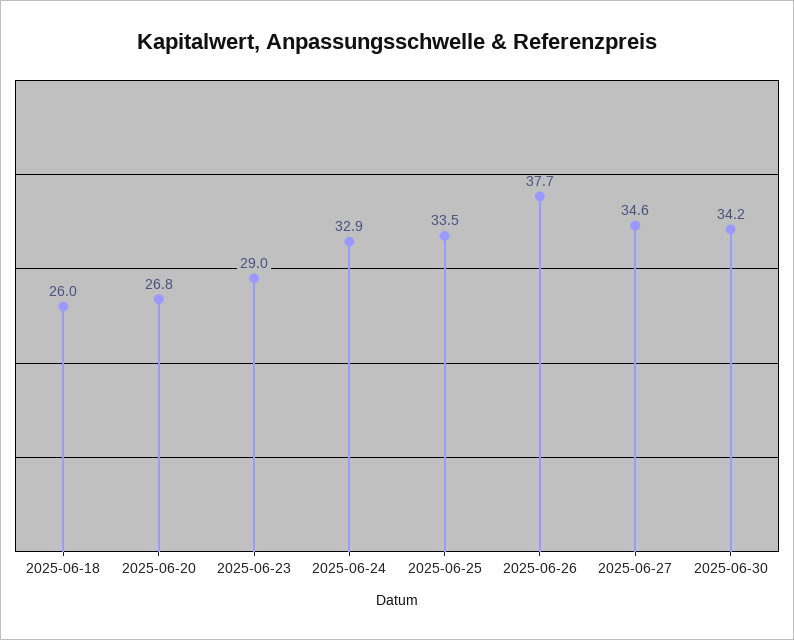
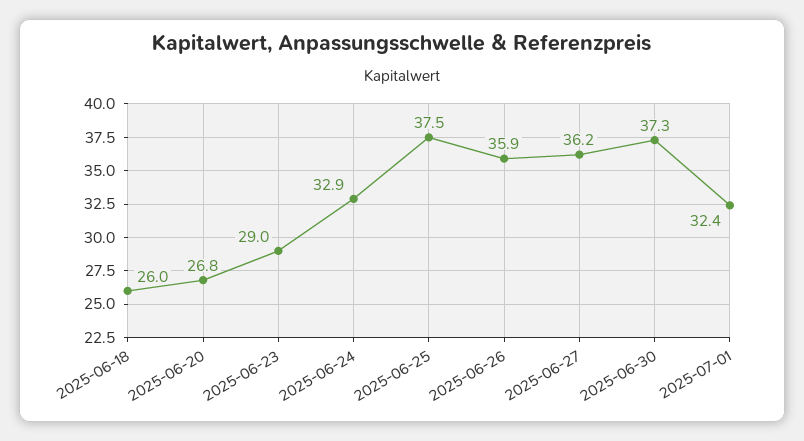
2025-06-25: 33.5 -> 37.5
2025-06-26: 37.7 -> 35.9
2025-06-27: 34.6 -> 36.2
2025-06-30: 34.2 -> 37.3
2025-07-01: none -> 32.4

